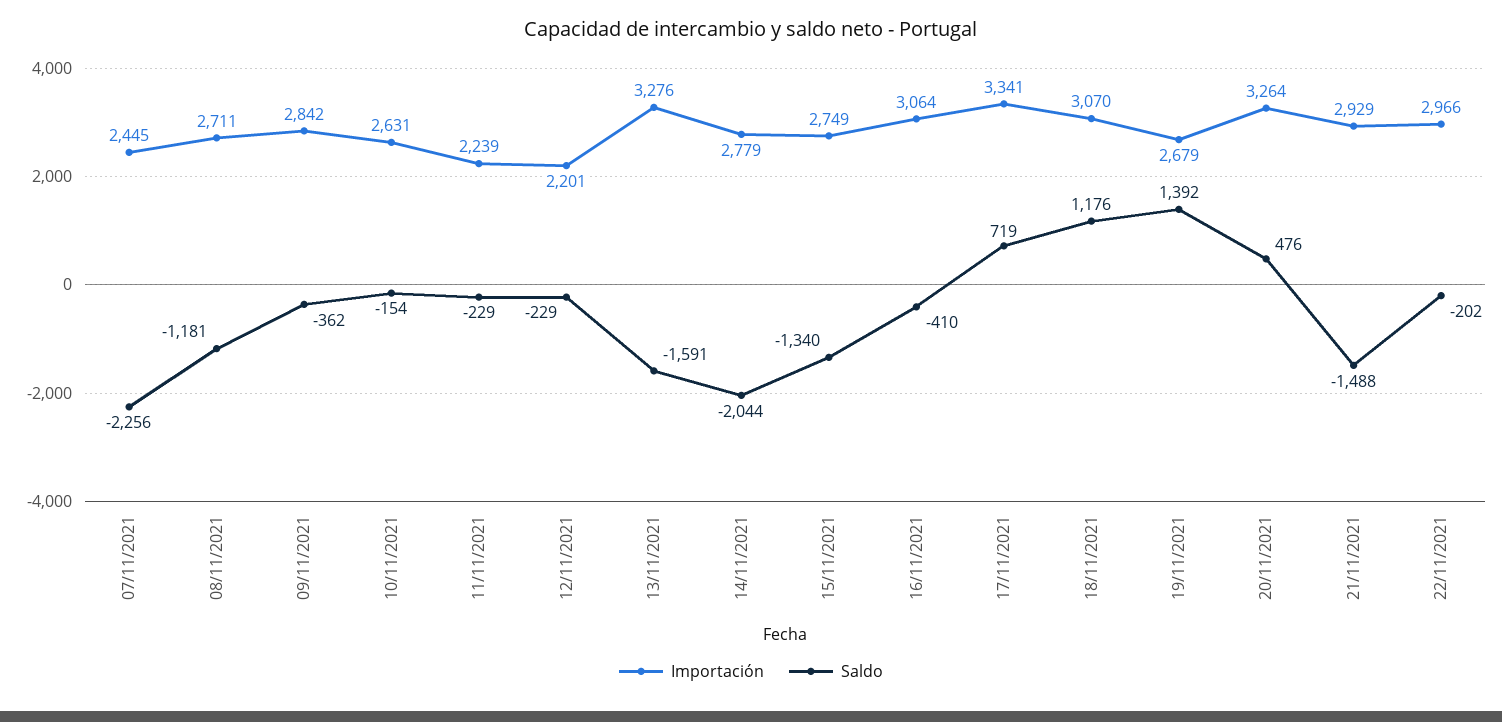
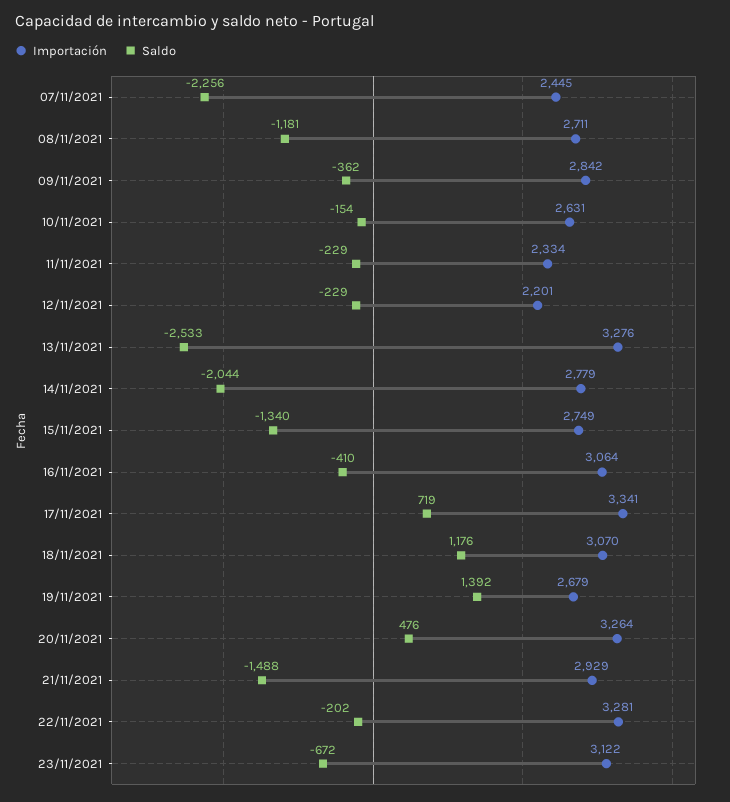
Importación, 11/11/2021: 2239 -> 2334
Saldo, 13/11/2021: -1591 -> -2533
Importación, 22/11/2021: 2966 -> 3281
Importación, 23/11/2021: none -> 3122
Saldo, 23/11/2021: none -> -672

